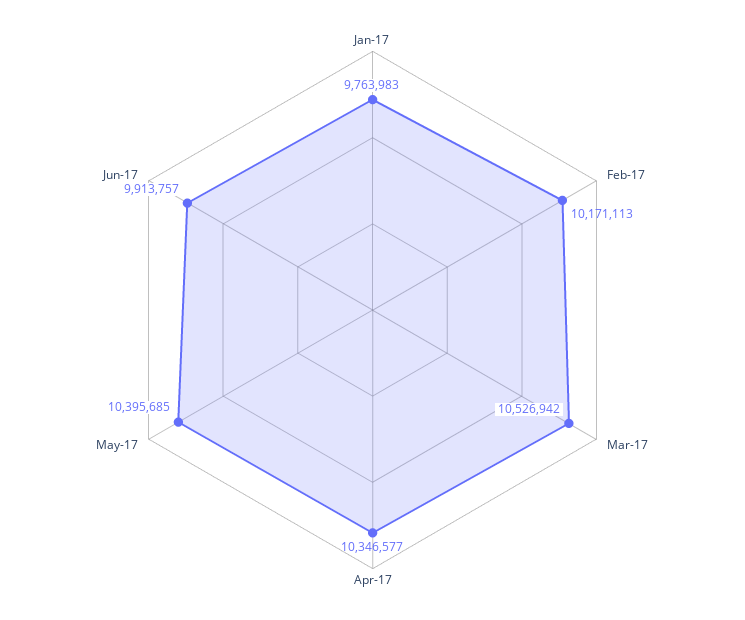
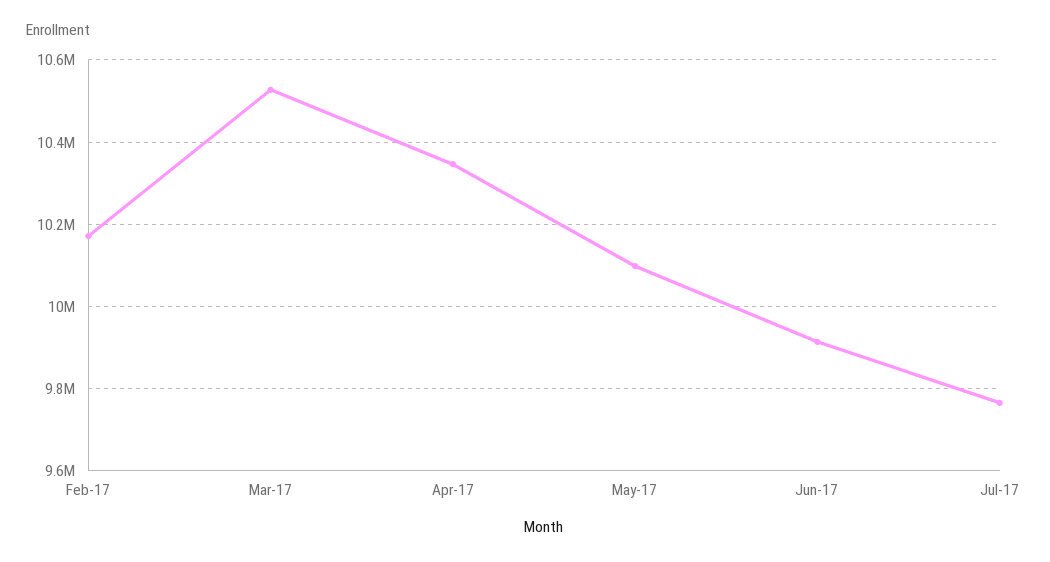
Jan-17: 9763983 -> none
May-17: 10395685 -> 10100000
Jul-17: none -> 9760000

